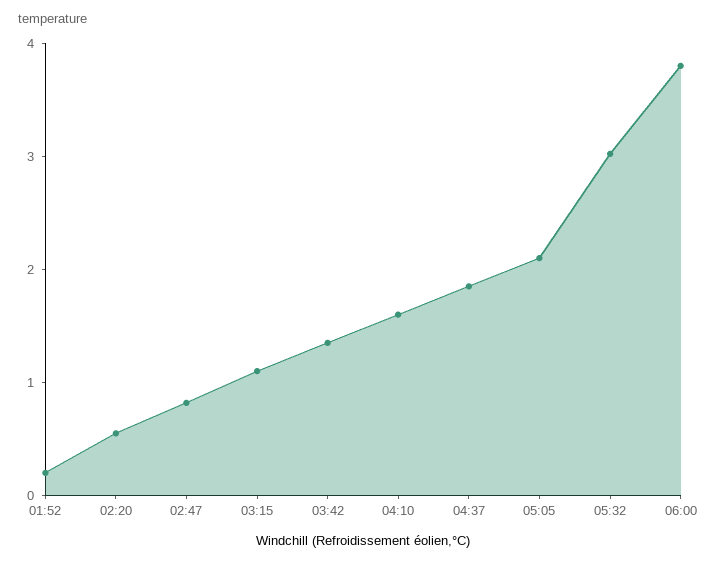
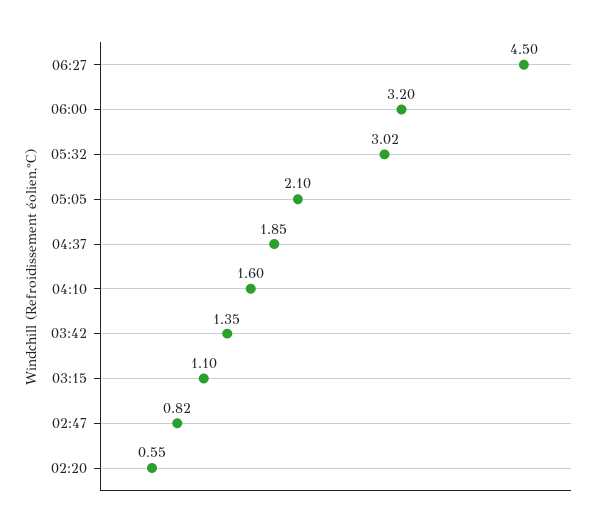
01:52: 0.2 -> none
06:00: 3.8 -> 3.2
06:27: none -> 4.5

